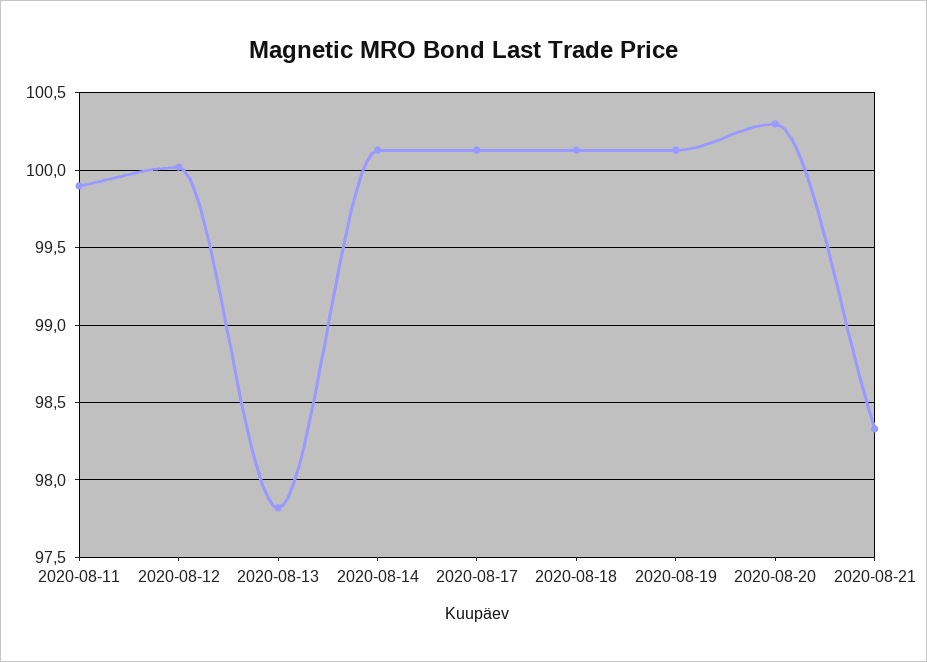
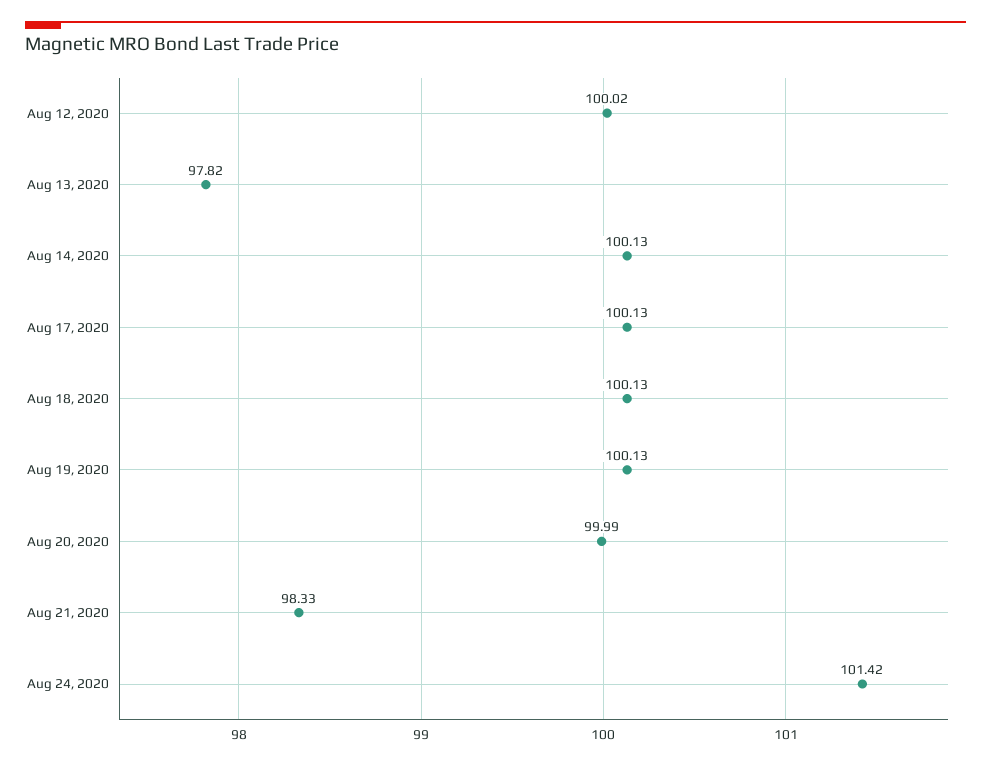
2020-08-11: 99.9 -> none
2020-08-20: 100.3 -> 99.99
Aug 24, 2020: none -> 101.42

